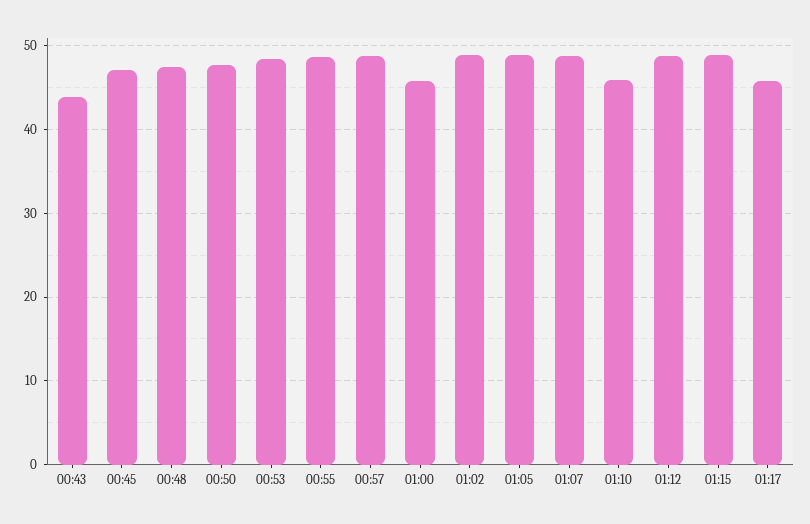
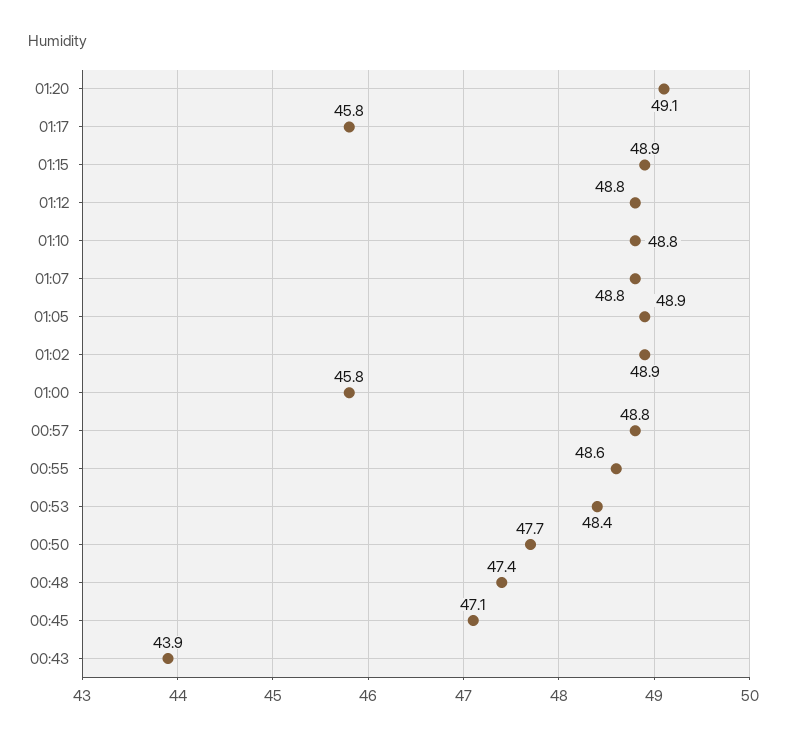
01:10: 46 -> 48.8
01:20: none -> 49.1

